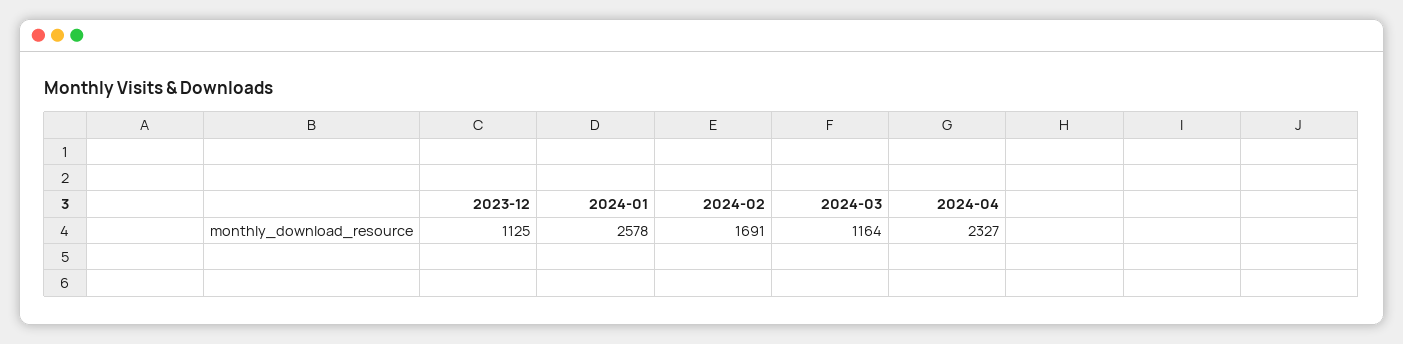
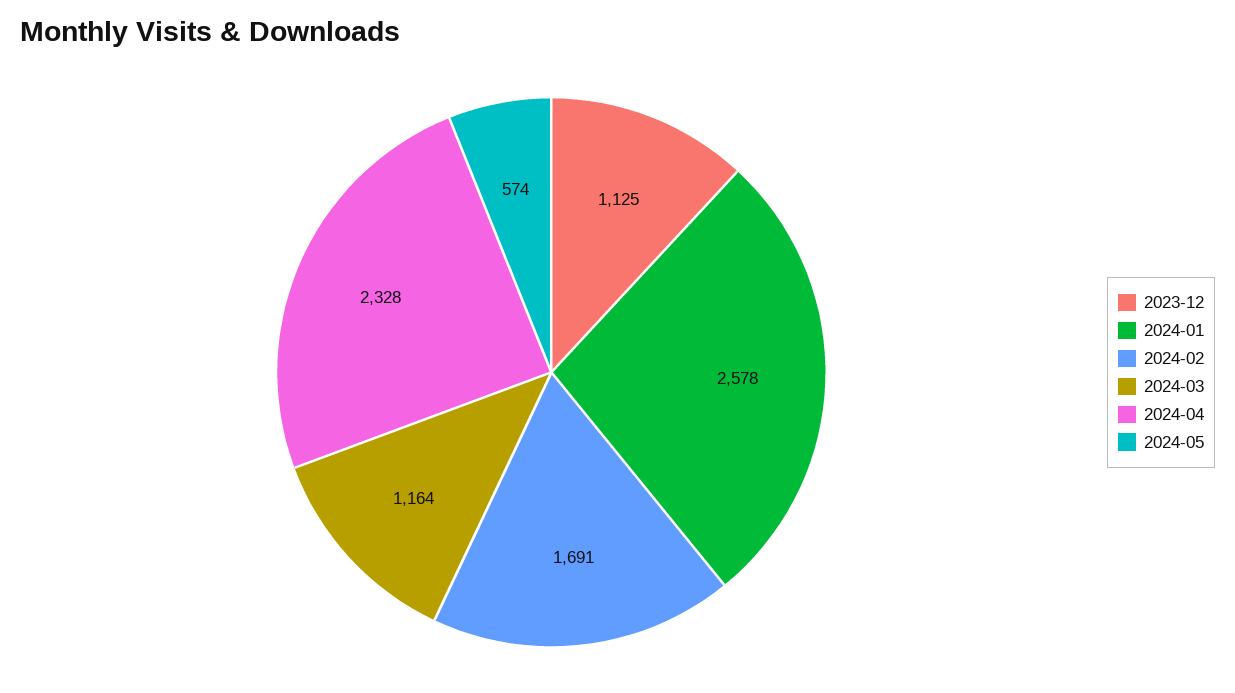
2024-04: 2327 -> 2328
2024-05: none -> 574

